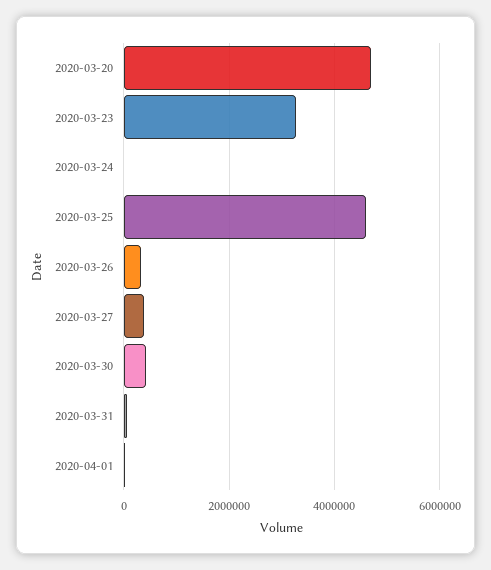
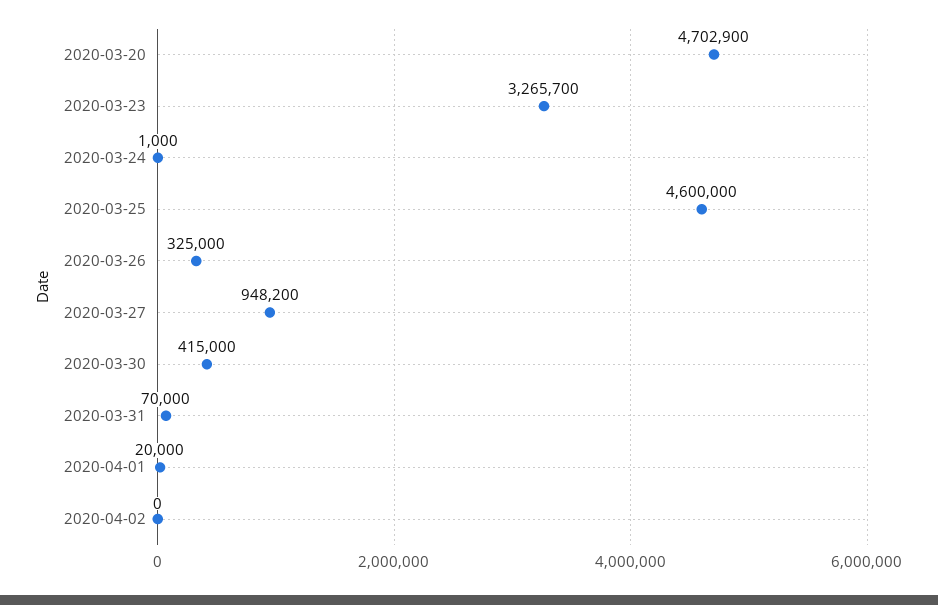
2020-03-27: 400000 -> 948200
2020-04-02: none -> 0

